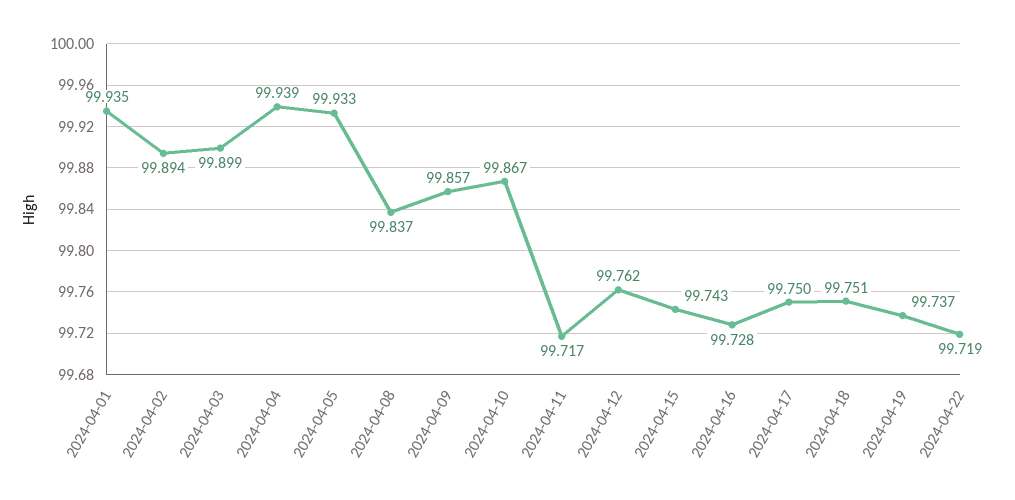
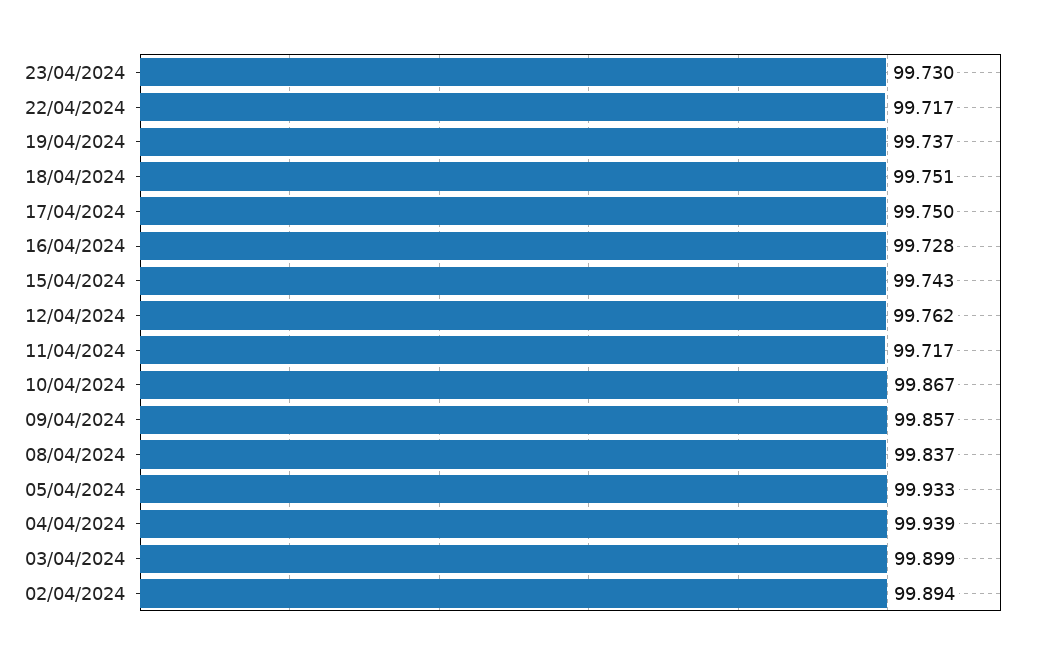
2024-04-01: 99.935 -> none
2024-04-22: 99.719 -> 99.717
23/04/2024: none -> 99.73

